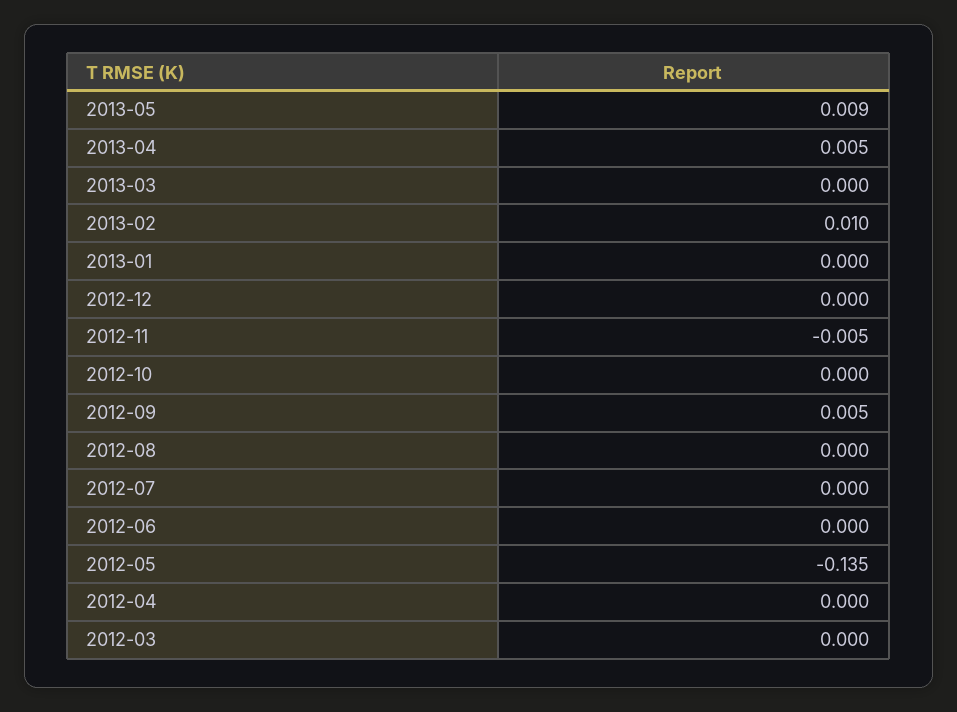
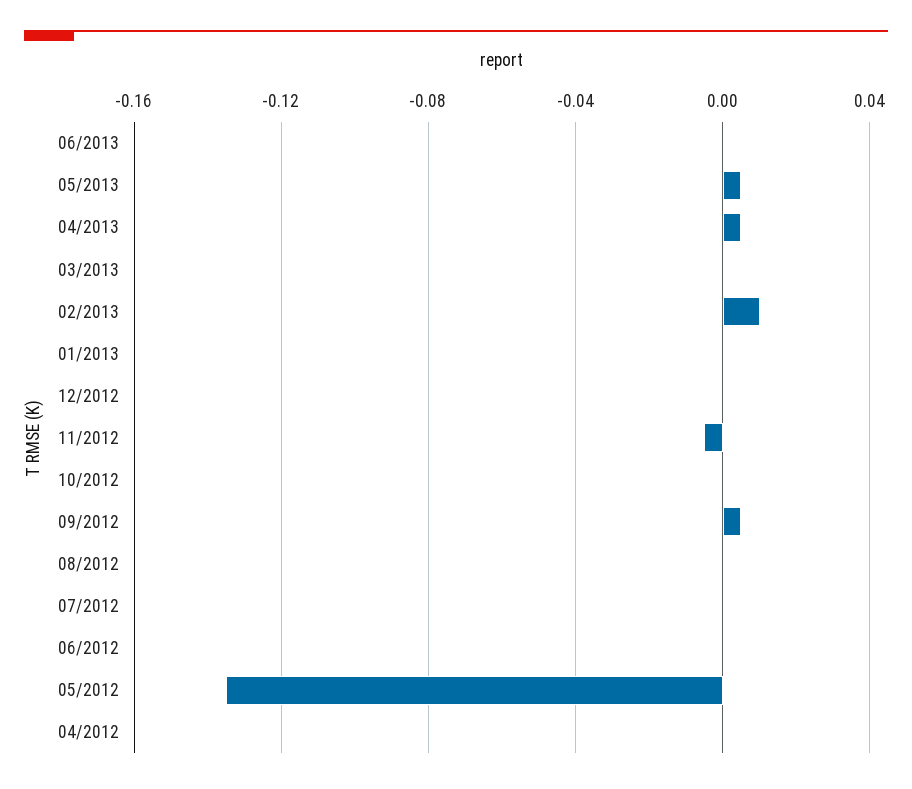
2013-05: 0.009 -> 0.005
2012-03: 0 -> none
06/2013: none -> 0

